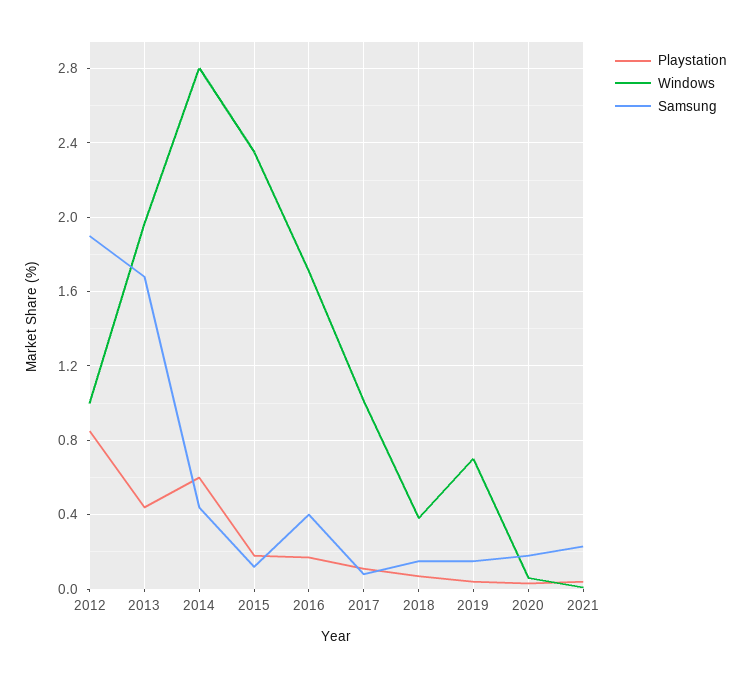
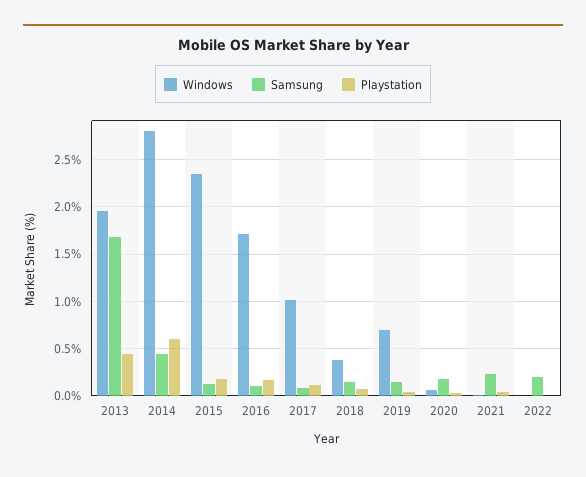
Playstation, 2012: 0.85 -> none
Windows, 2012: 1 -> none
Samsung, 2012: 1.9 -> none
Samsung, 2016: 0.4 -> 0.1
Windows, 2022: none -> 0
Samsung, 2022: none -> 0.2
Playstation, 2022: none -> 0

